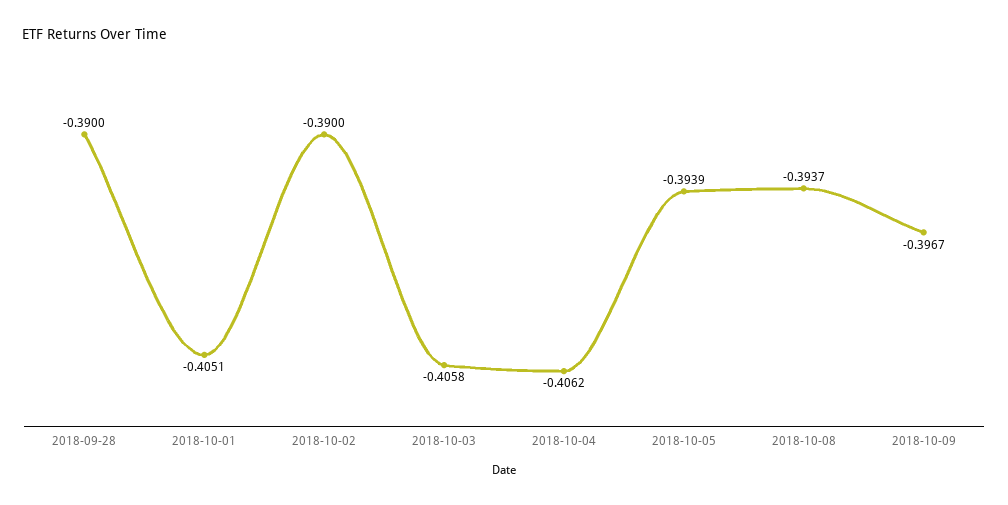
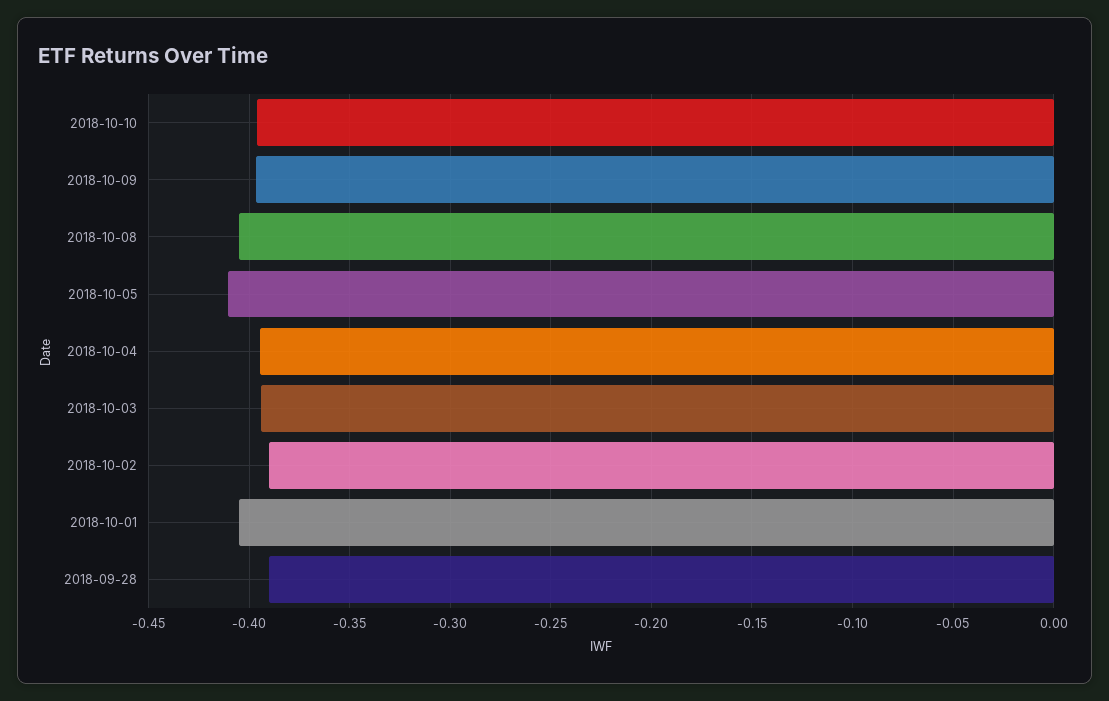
2018-10-03: -0.4058 -> -0.395
2018-10-04: -0.4062 -> -0.395
2018-10-05: -0.3939 -> -0.41
2018-10-08: -0.3937 -> -0.405
2018-10-10: none -> -0.395

